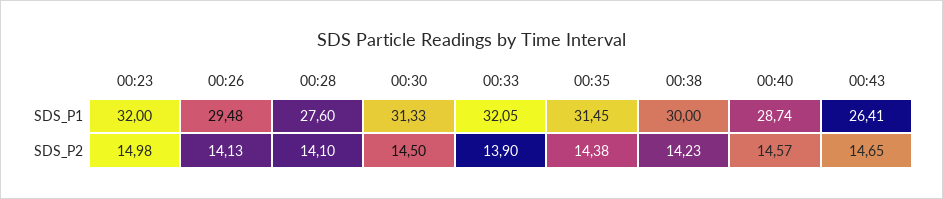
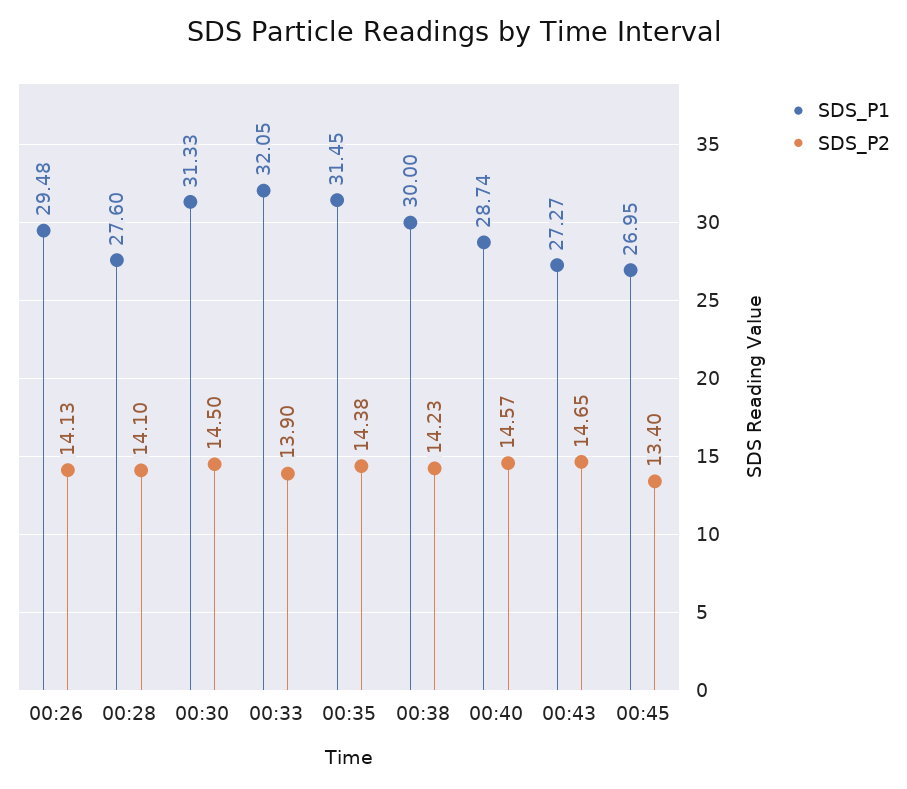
SDS_P1, 00:23: 32 -> none
SDS_P1, 00:43: 26.41 -> 27.27
SDS_P2, 00:23: 14.98 -> none
SDS_P1, 00:45: none -> 26.95
SDS_P2, 00:45: none -> 13.4

